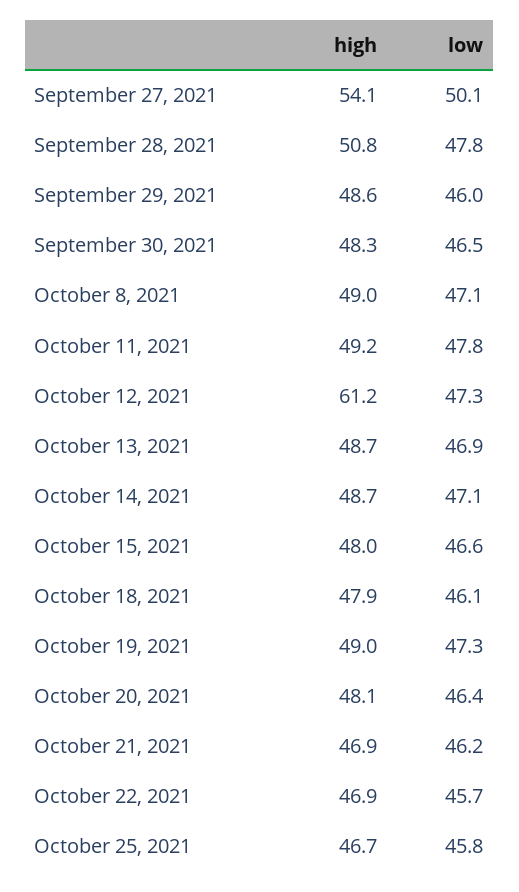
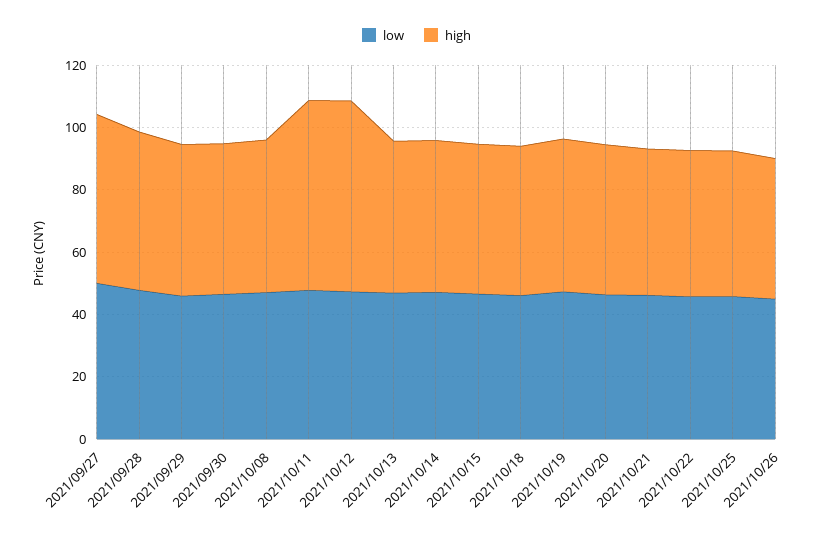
high, October 11, 2021: 49.2 -> 60
low, 2021/10/26: none -> 45
high, 2021/10/26: none -> 45

